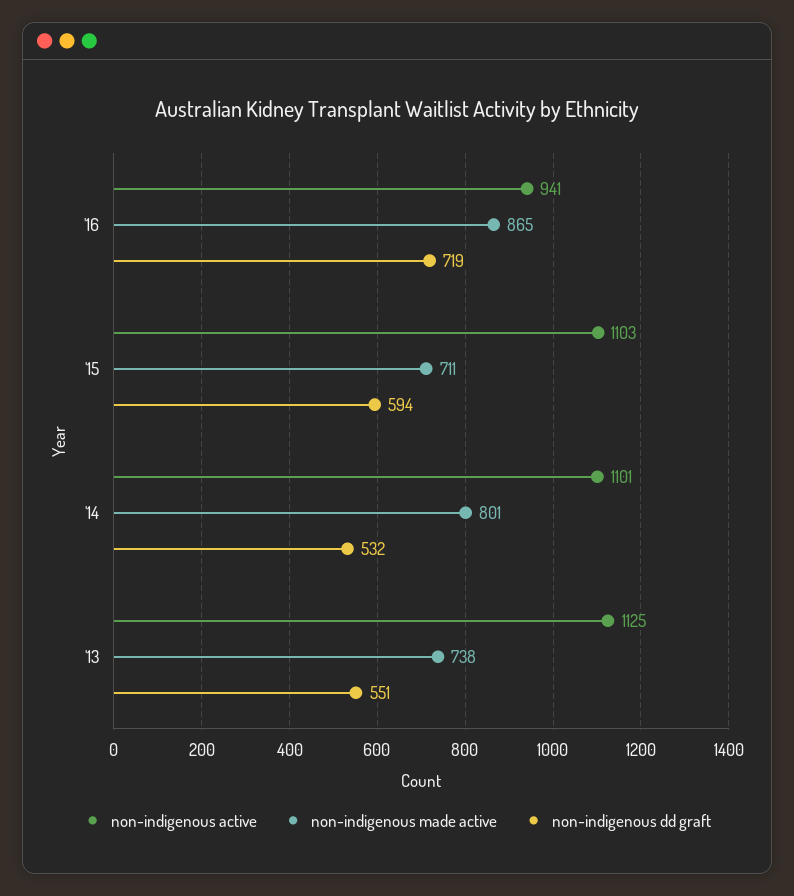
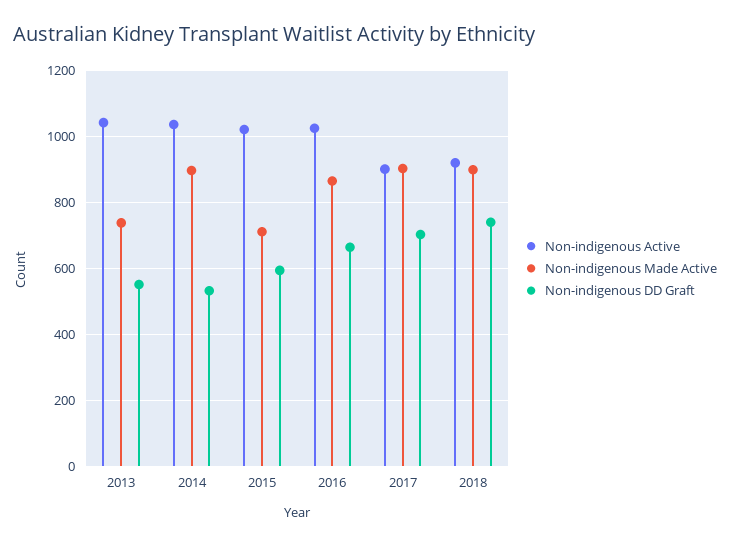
non-indigenous active, '16: 941 -> 1020
non-indigenous dd graft, '16: 719 -> 660
non-indigenous active, '15: 1103 -> 1020
non-indigenous active, '14: 1101 -> 1040
non-indigenous made active, '14: 801 -> 900
non-indigenous active, '13: 1125 -> 1040
non-indigenous active, 2017: none -> 900
non-indigenous made active, 2017: none -> 900
non-indigenous dd graft, 2017: none -> 700
non-indigenous active, 2018: none -> 920
non-indigenous made active, 2018: none -> 900
non-indigenous dd graft, 2018: none -> 740

